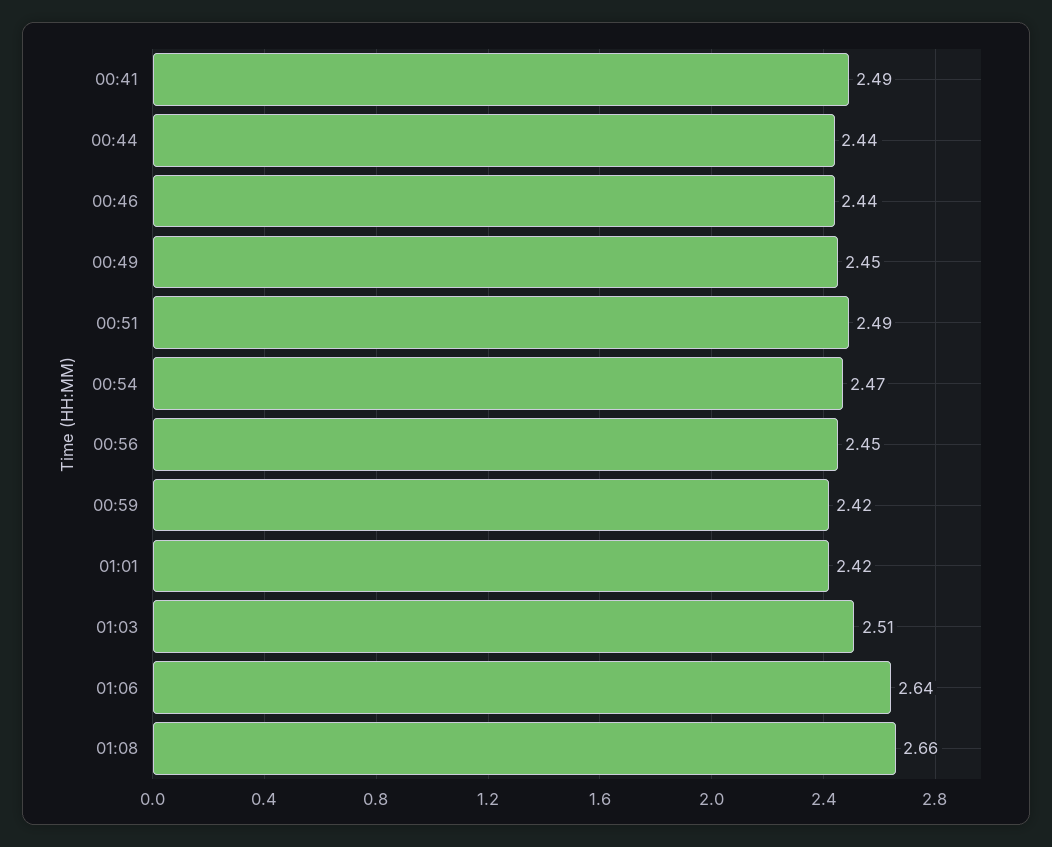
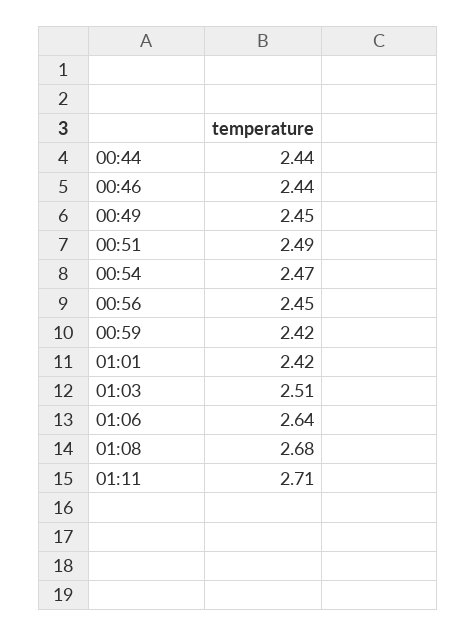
00:41: 2.49 -> none
01:08: 2.66 -> 2.68
01:11: none -> 2.71

